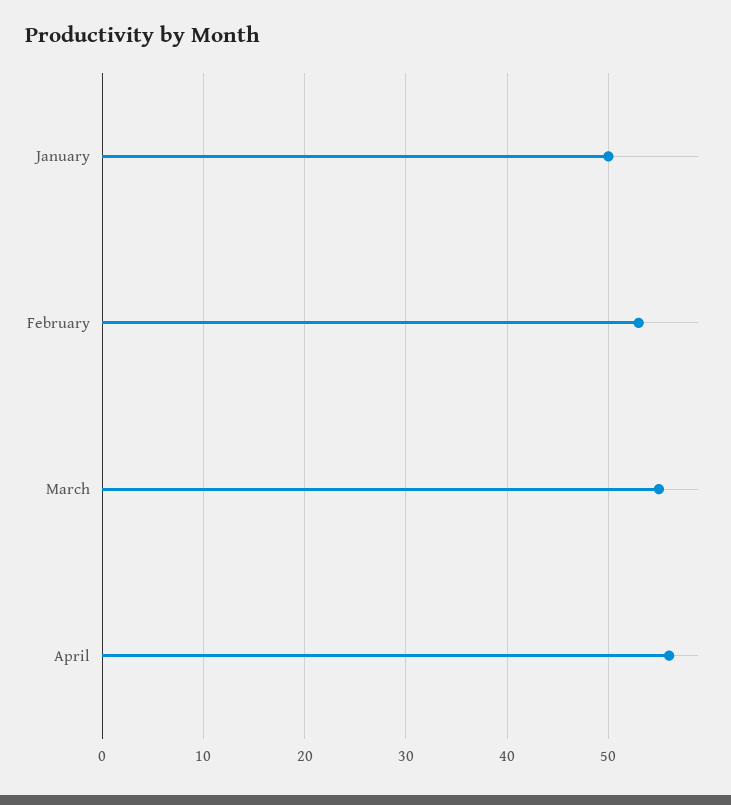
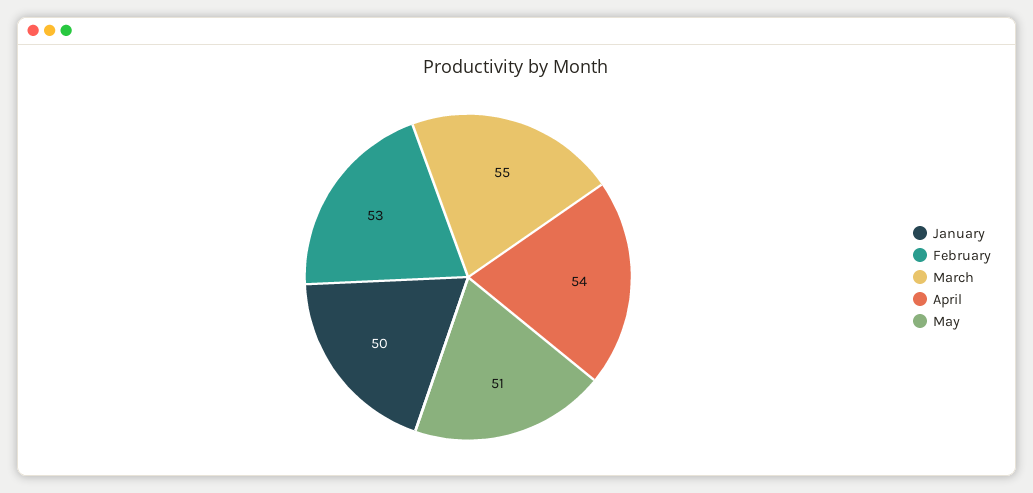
April: 56 -> 54
May: none -> 51

